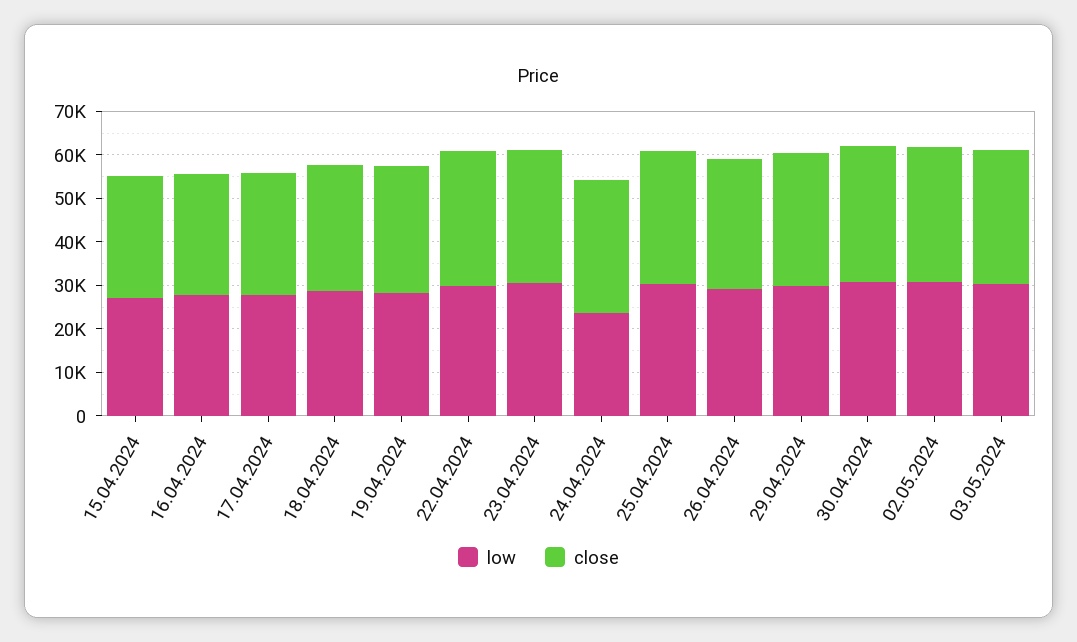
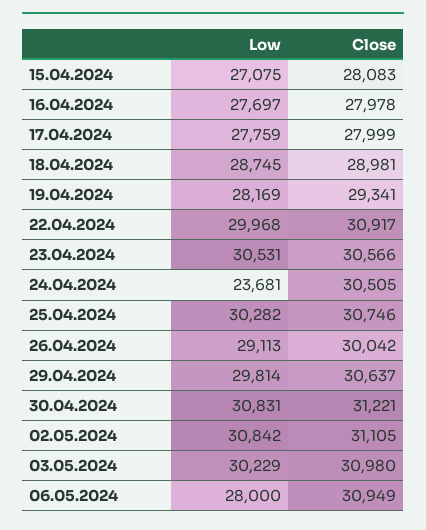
low, 06.05.2024: none -> 28000
close, 06.05.2024: none -> 30949

